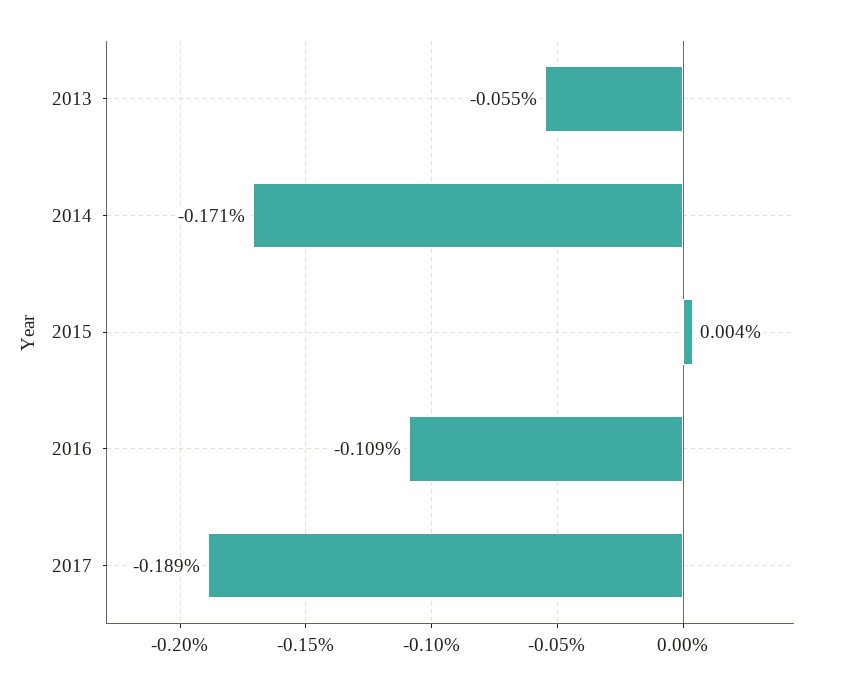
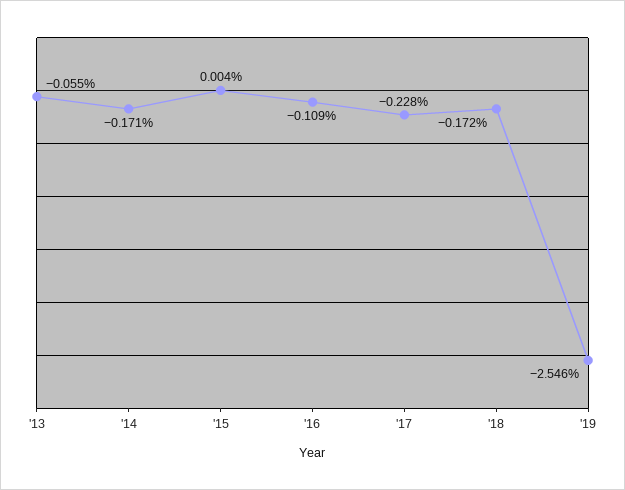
2017: -0.189 -> -0.228
'18: none -> -0.172
'19: none -> -2.546

